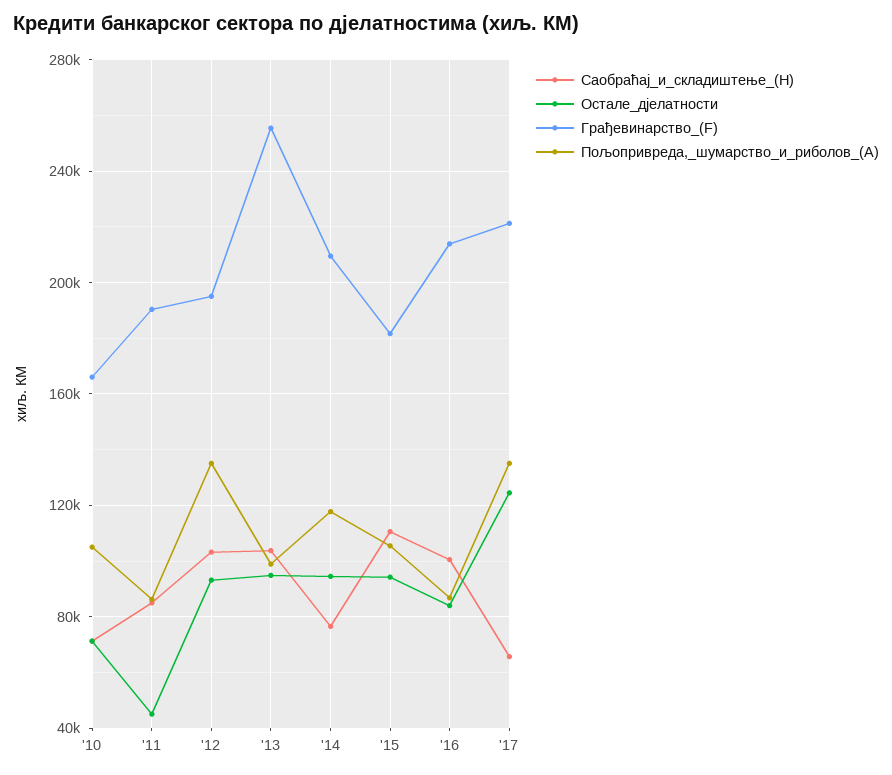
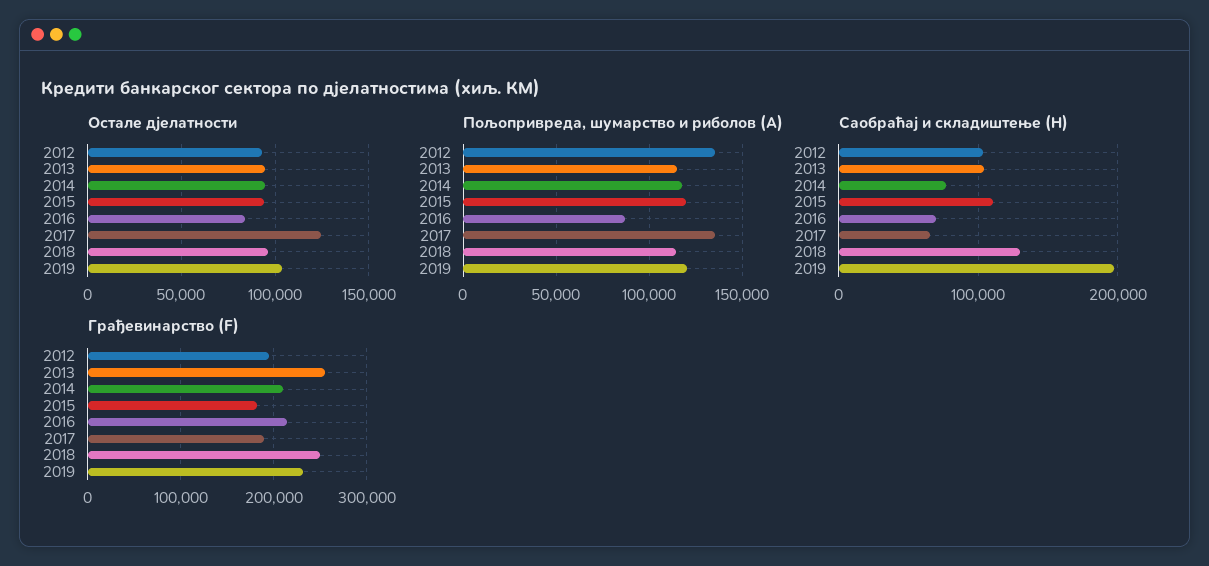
Саобраћај_и_складиштење_(H), '10: 70000 -> none
Остале_дјелатности, '10: 70000 -> none
Грађевинарство_(F), '10: 165000 -> none
Пољопривреда,_шумарство_и_риболов_(А), '10: 105000 -> none
Саобраћај_и_складиштење_(H), '11: 85000 -> none
Остале_дјелатности, '11: 45000 -> none
Грађевинарство_(F), '11: 190000 -> none
Пољопривреда,_шумарство_и_риболов_(А), '11: 85000 -> none
Пољопривреда,_шумарство_и_риболов_(А), '13: 100000 -> 115000
Пољопривреда,_шумарство_и_риболов_(А), '15: 105000 -> 120000
Саобраћај_и_складиштење_(H), '16: 100000 -> 70000
Грађевинарство_(F), '17: 220000 -> 190000
Остале_дјелатности, 2018: none -> 95000
Остале_дјелатности, 2019: none -> 105000
Пољопривреда,_шумарство_и_риболов_(А), 2018: none -> 115000
Пољопривреда,_шумарство_и_риболов_(А), 2019: none -> 120000
Саобраћај_и_складиштење_(H), 2018: none -> 130000
Саобраћај_и_складиштење_(H), 2019: none -> 200000
Грађевинарство_(F), 2018: none -> 250000
Грађевинарство_(F), 2019: none -> 230000

